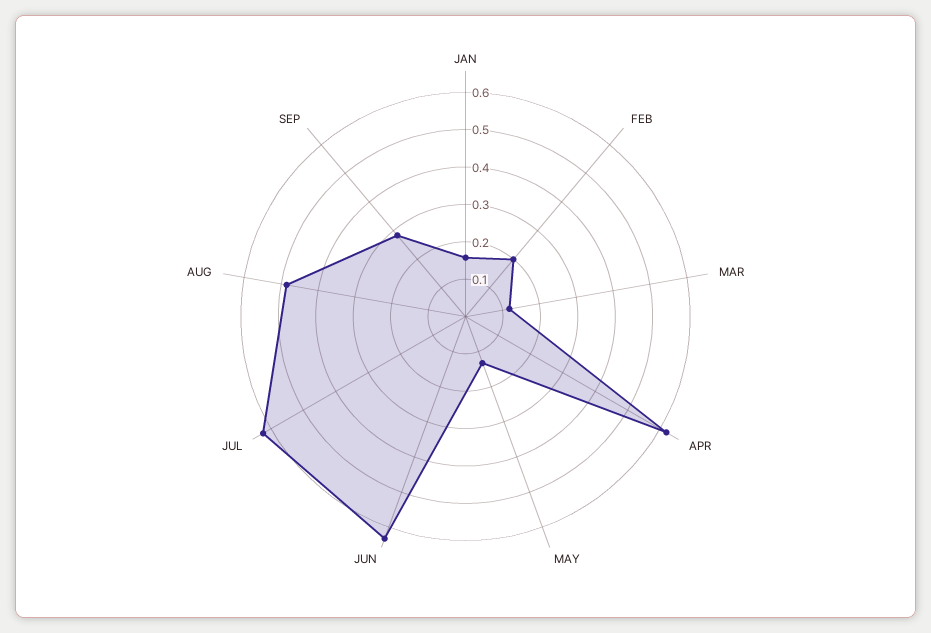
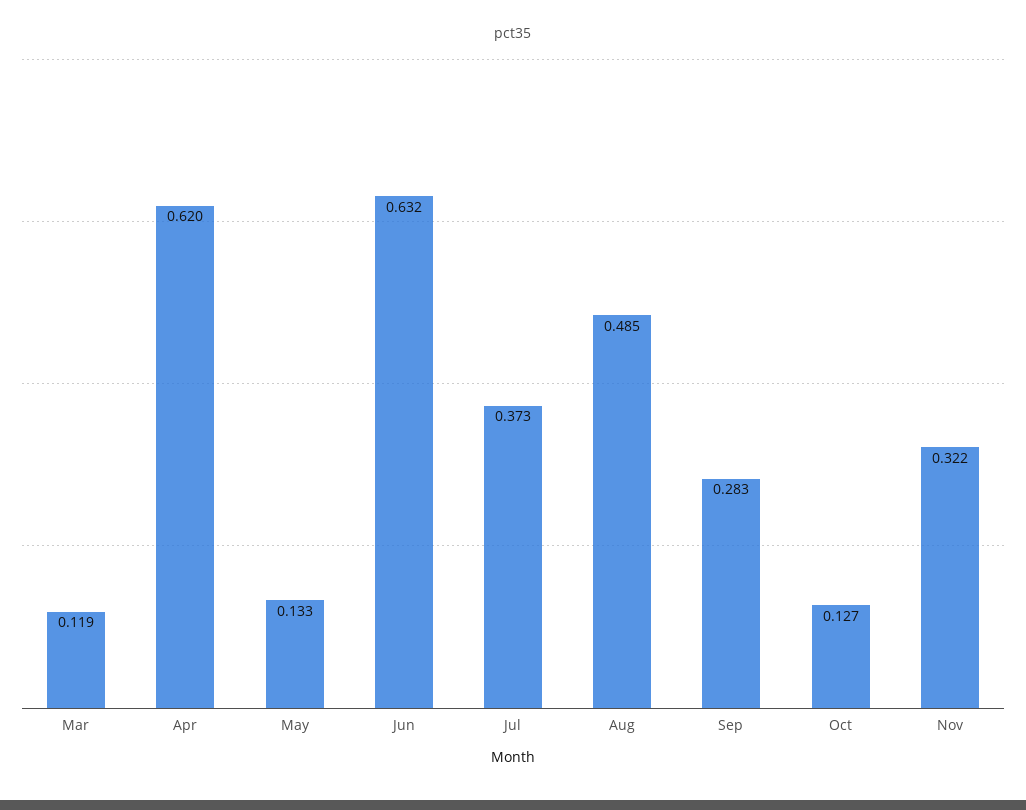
JAN: 0.15 -> none
FEB: 0.2 -> none
JUL: 0.625 -> 0.373
Oct: none -> 0.127
Nov: none -> 0.322

